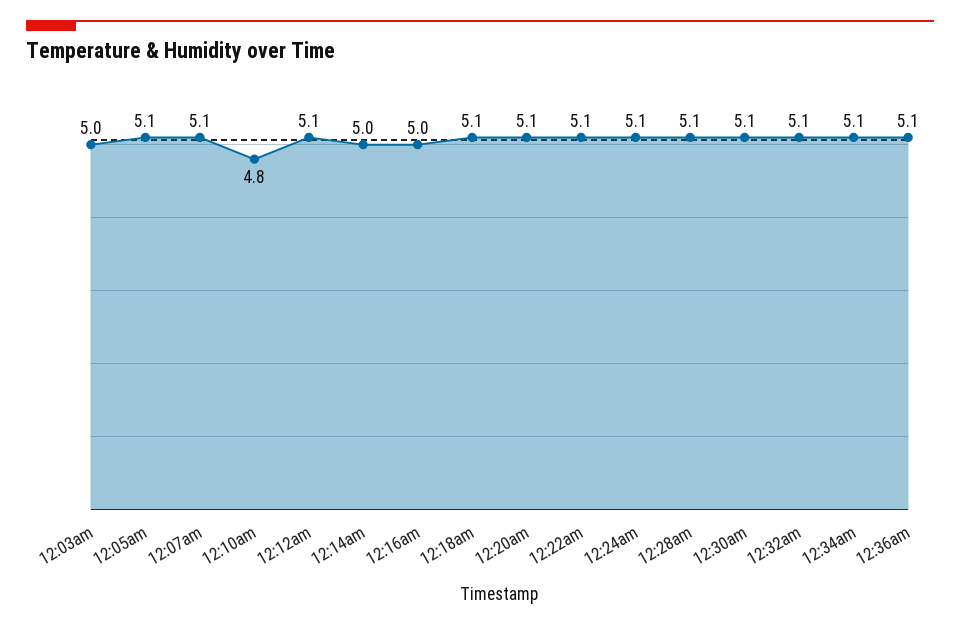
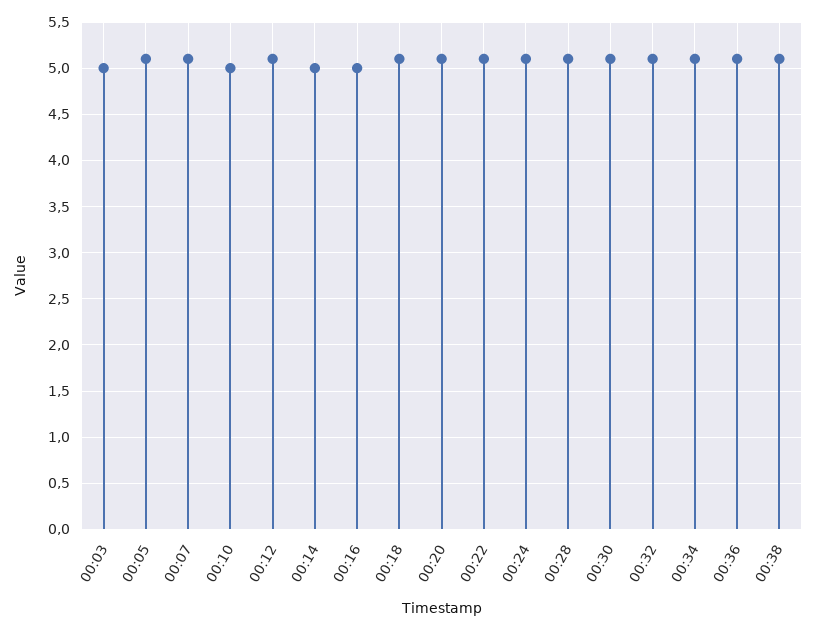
12:10am: 4.8 -> 5
00:38: none -> 5.1

